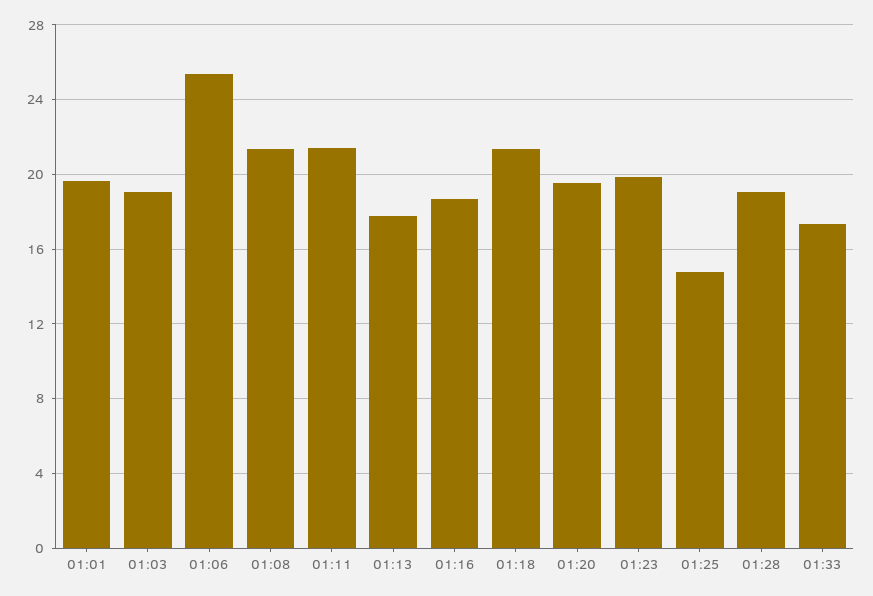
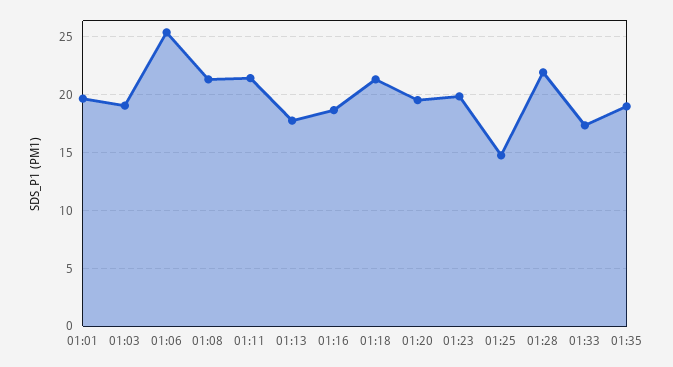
01:28: 19 -> 22
01:35: none -> 19

